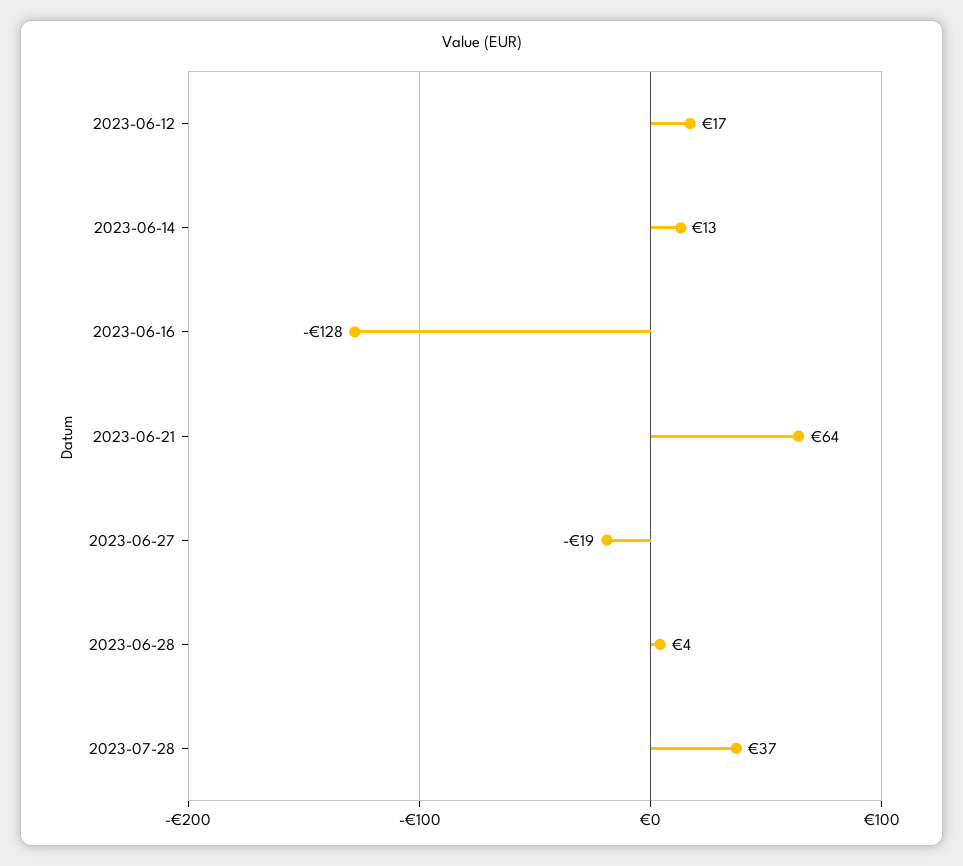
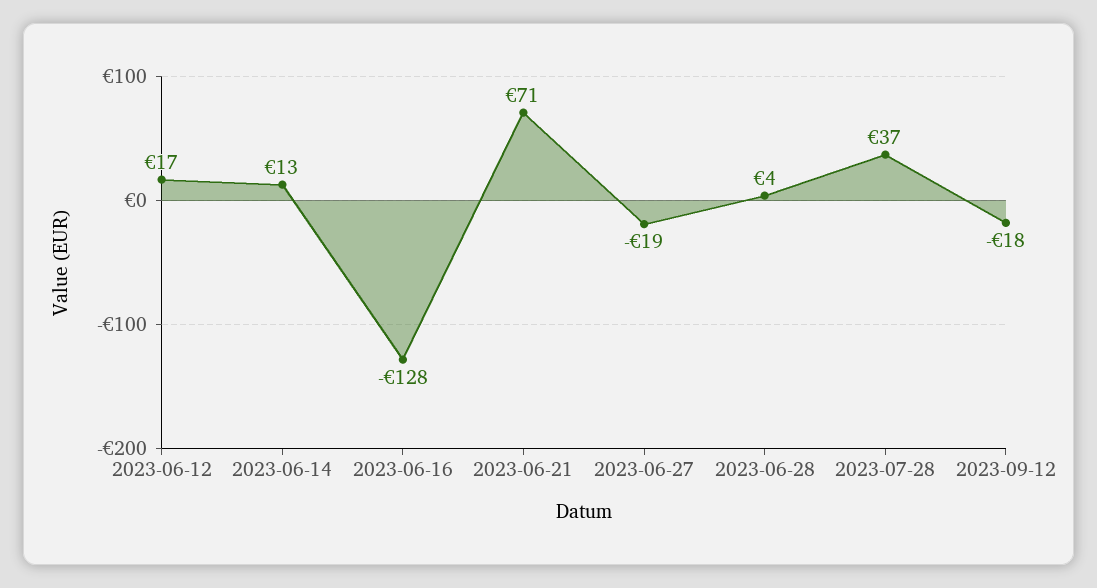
2023-06-21: 64 -> 71
2023-09-12: none -> -18

